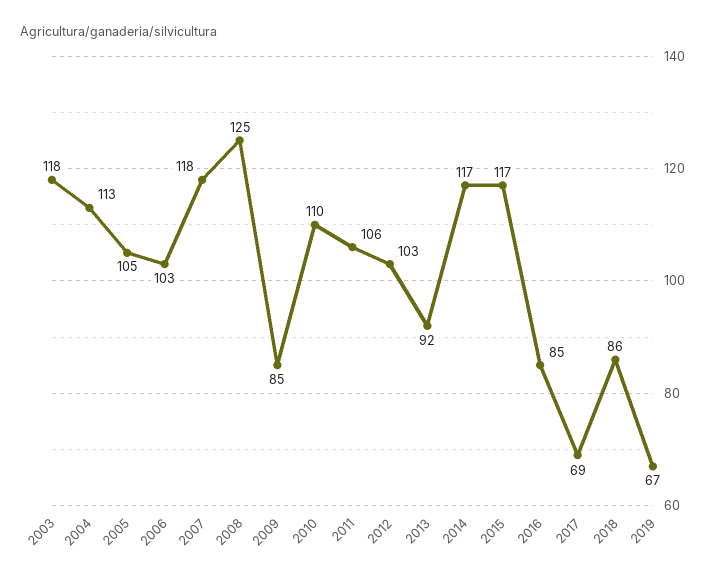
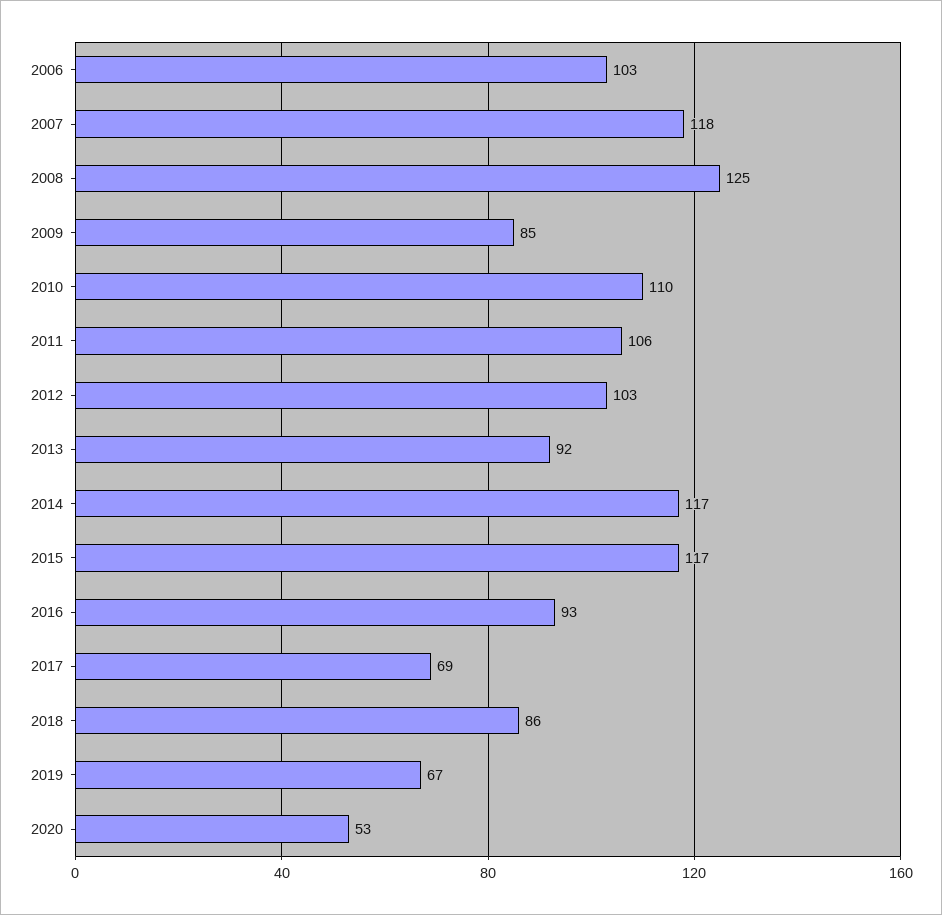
2003: 118 -> none
2004: 113 -> none
2005: 105 -> none
2016: 85 -> 93
2020: none -> 53

